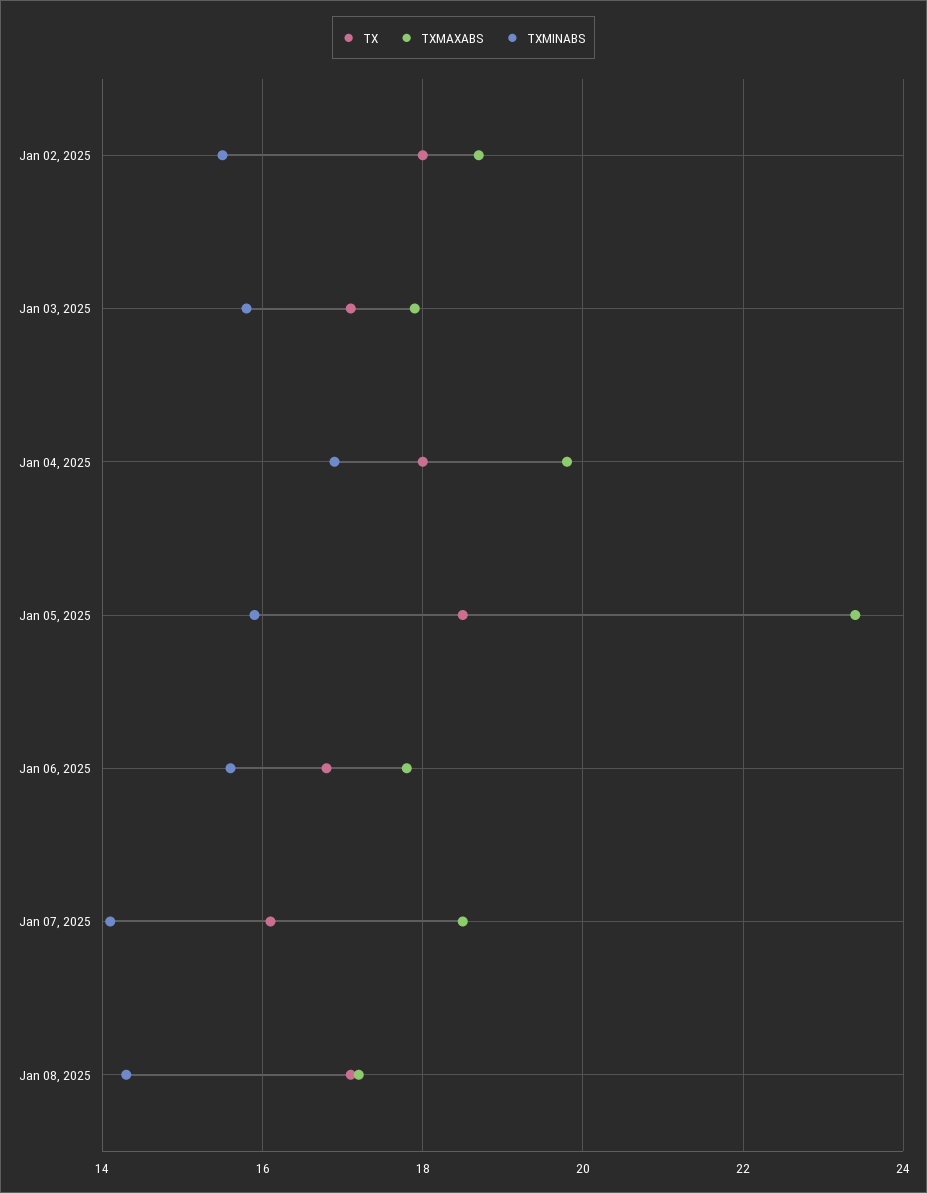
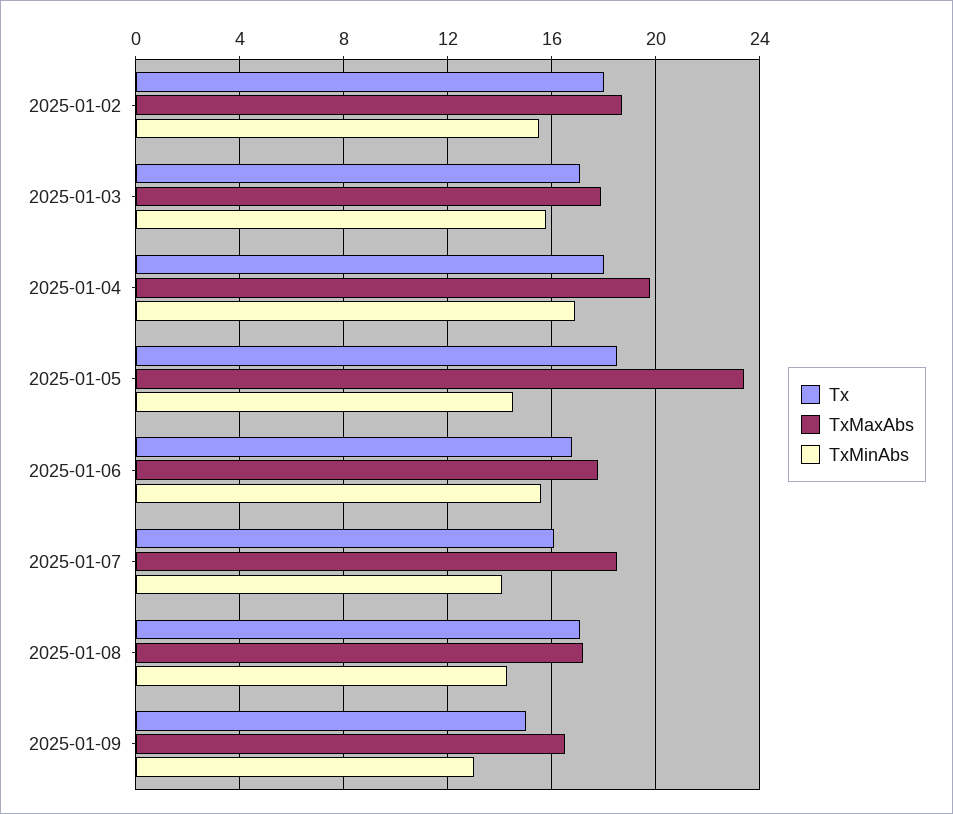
TXMINABS, Jan 05, 2025: 16 -> 14.5
TX, 2025-01-09: none -> 15
TXMAXABS, 2025-01-09: none -> 16.5
TXMINABS, 2025-01-09: none -> 13

